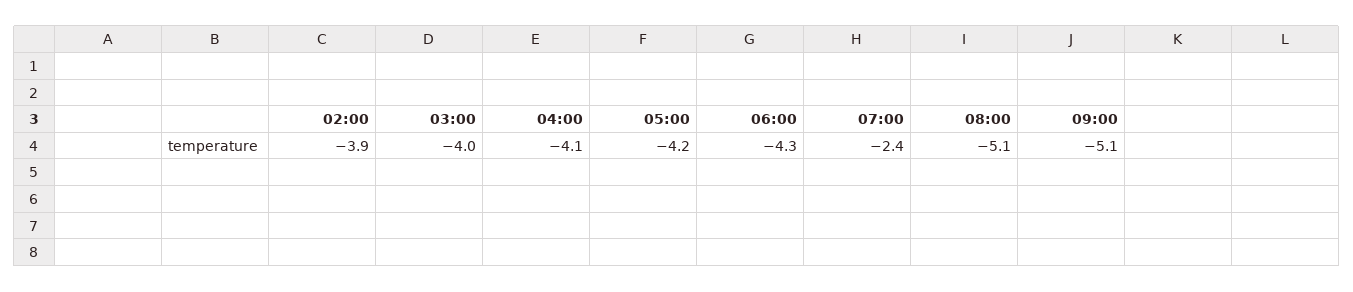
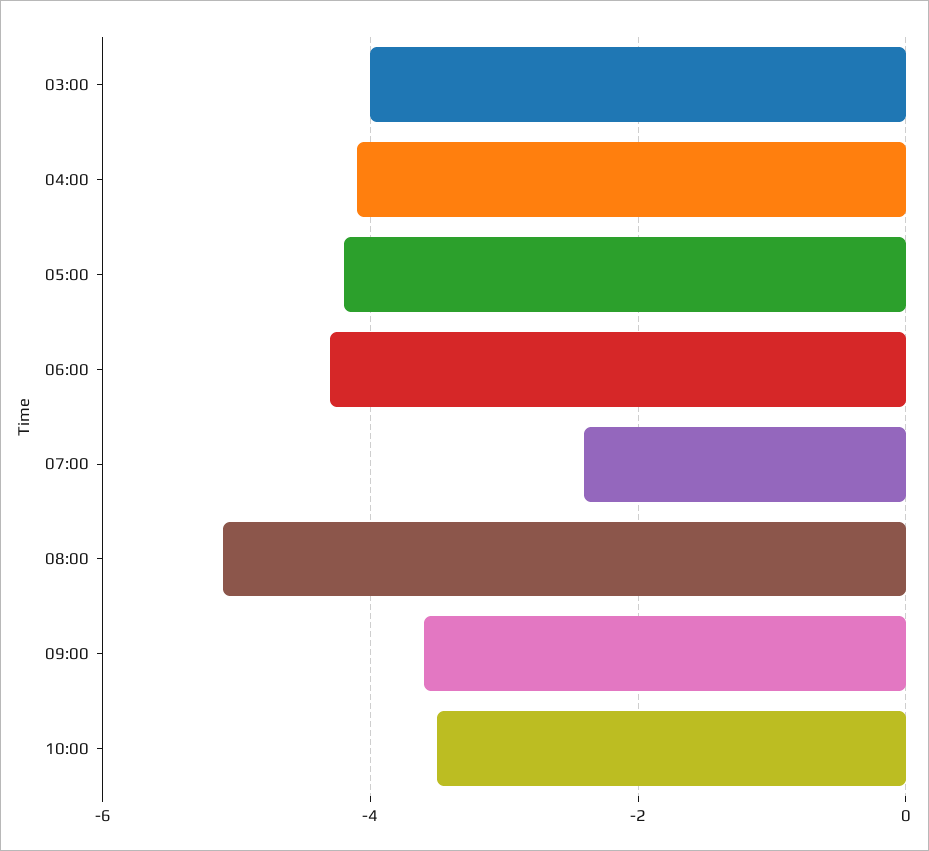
02:00: -3.9 -> none
09:00: -5.1 -> -3.5
10:00: none -> -3.5

